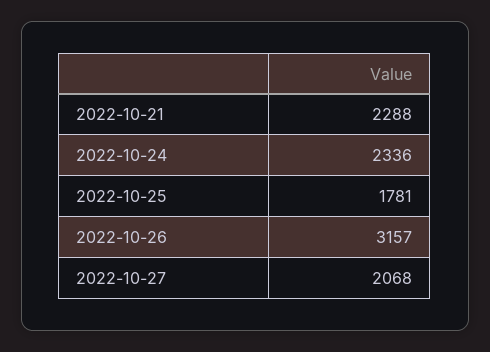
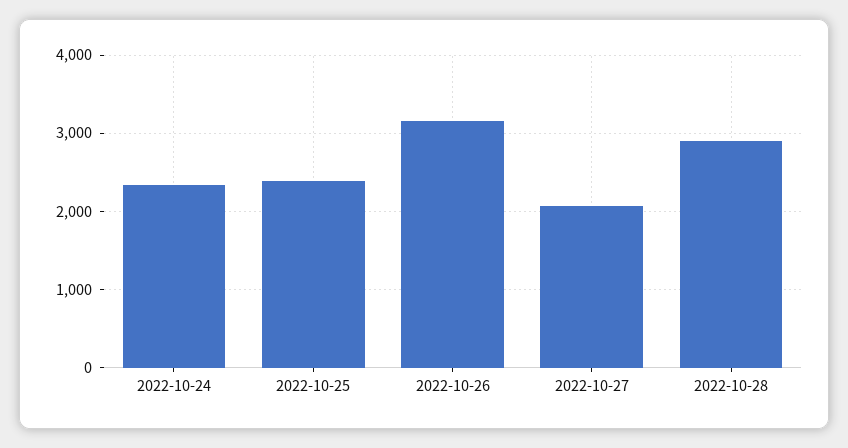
2022-10-21: 2288 -> none
2022-10-25: 1781 -> 2400
2022-10-28: none -> 2900

